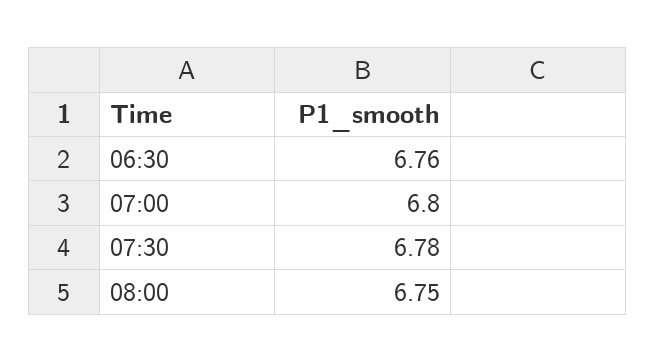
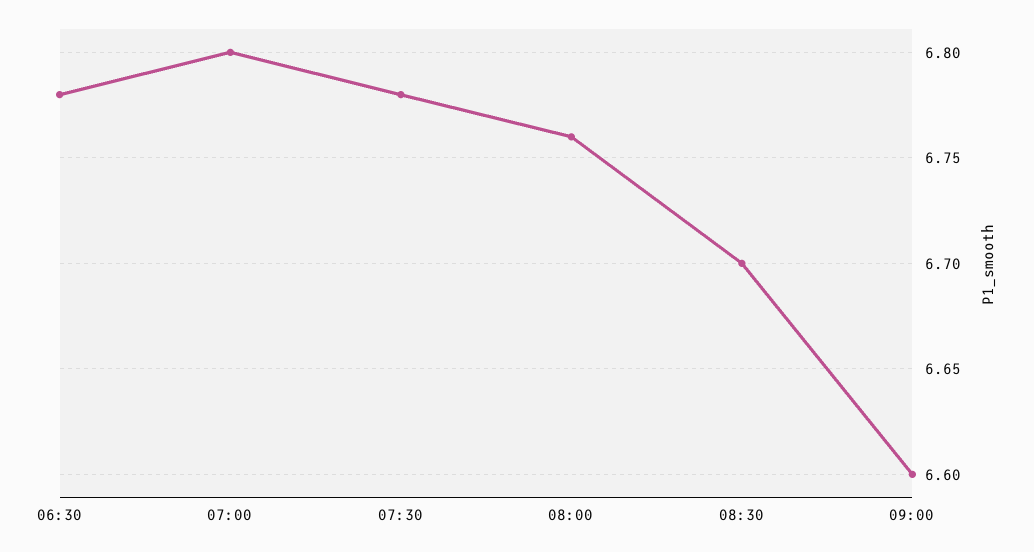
06:30: 6.76 -> 6.78
08:00: 6.75 -> 6.76
08:30: none -> 6.7
09:00: none -> 6.6

